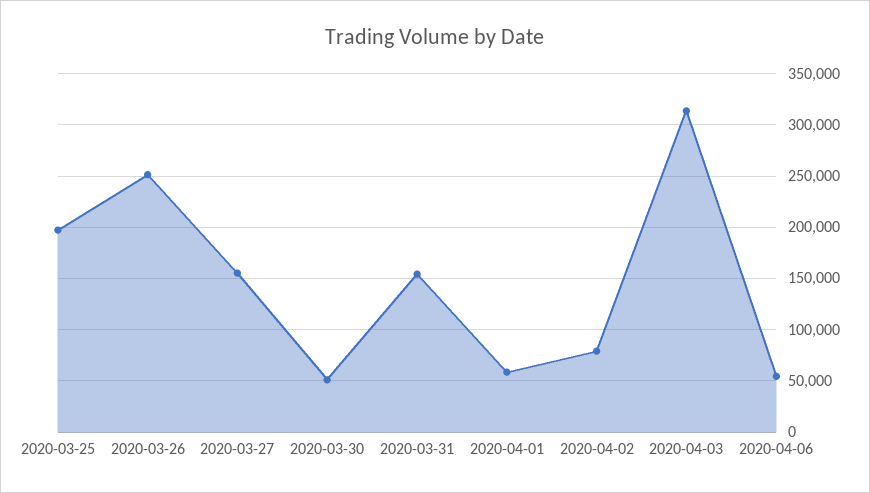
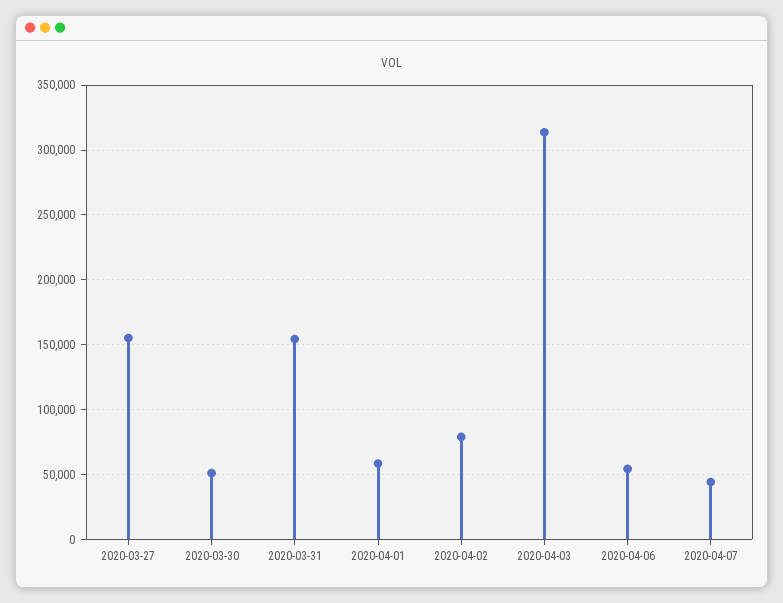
2020-03-25: 200000 -> none
2020-03-26: 250000 -> none
2020-04-07: none -> 45000

